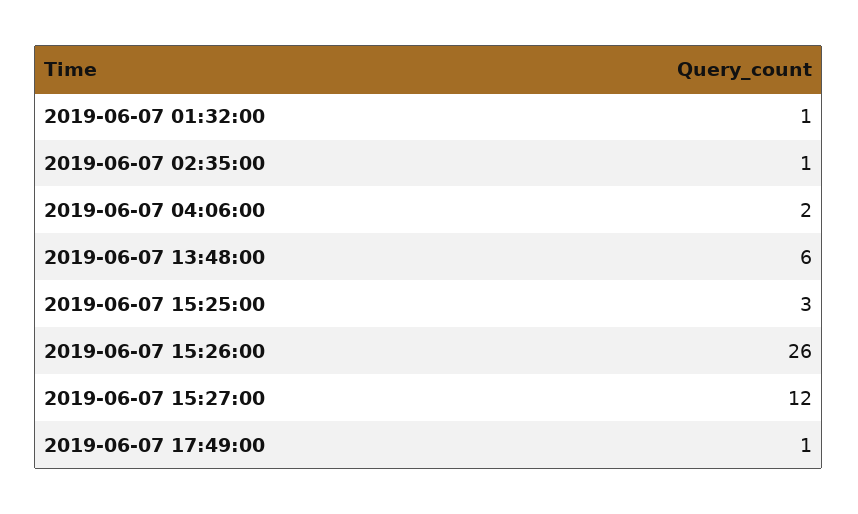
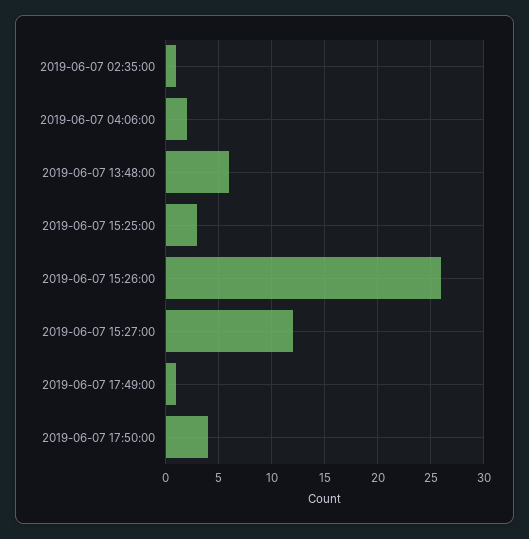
2019-06-07 01:32:00: 1 -> none
2019-06-07 17:50:00: none -> 4

